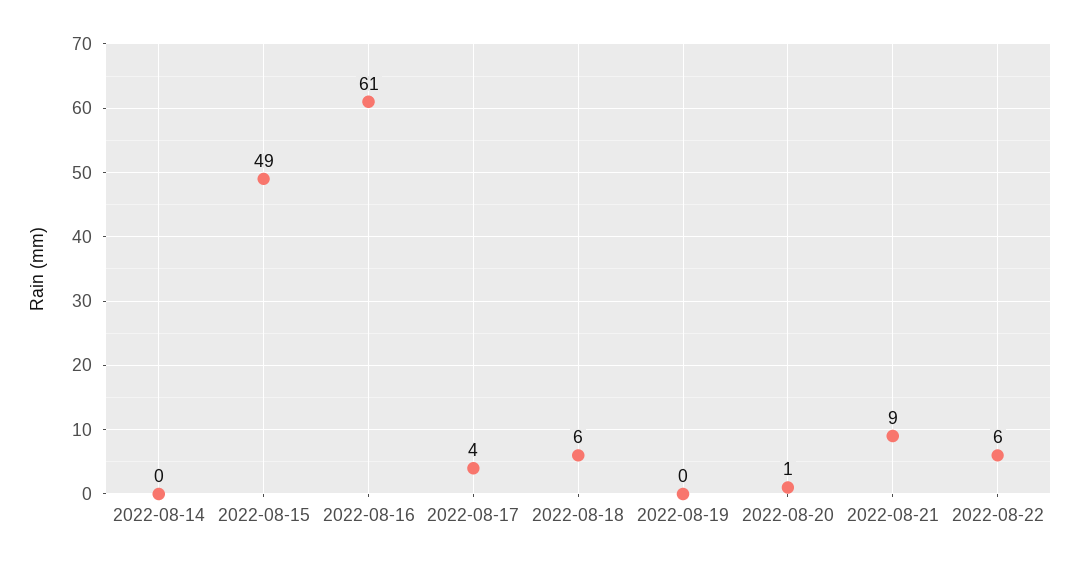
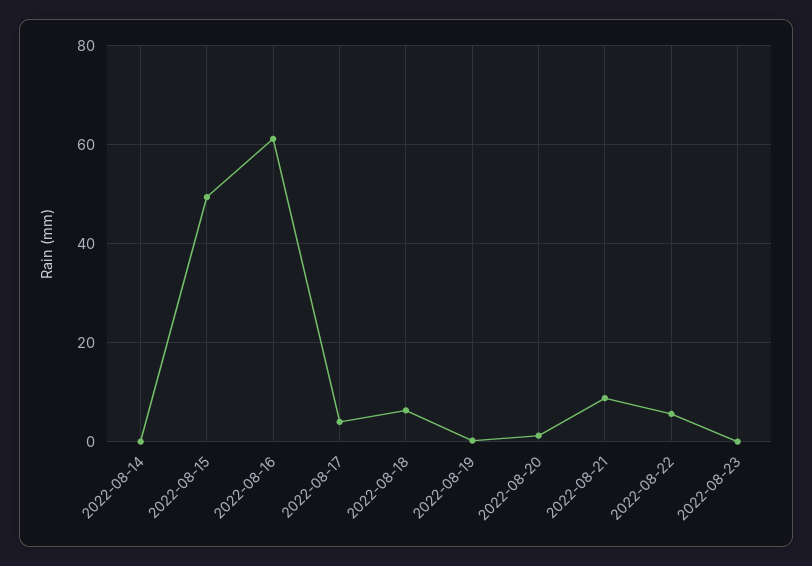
2022-08-23: none -> 0

